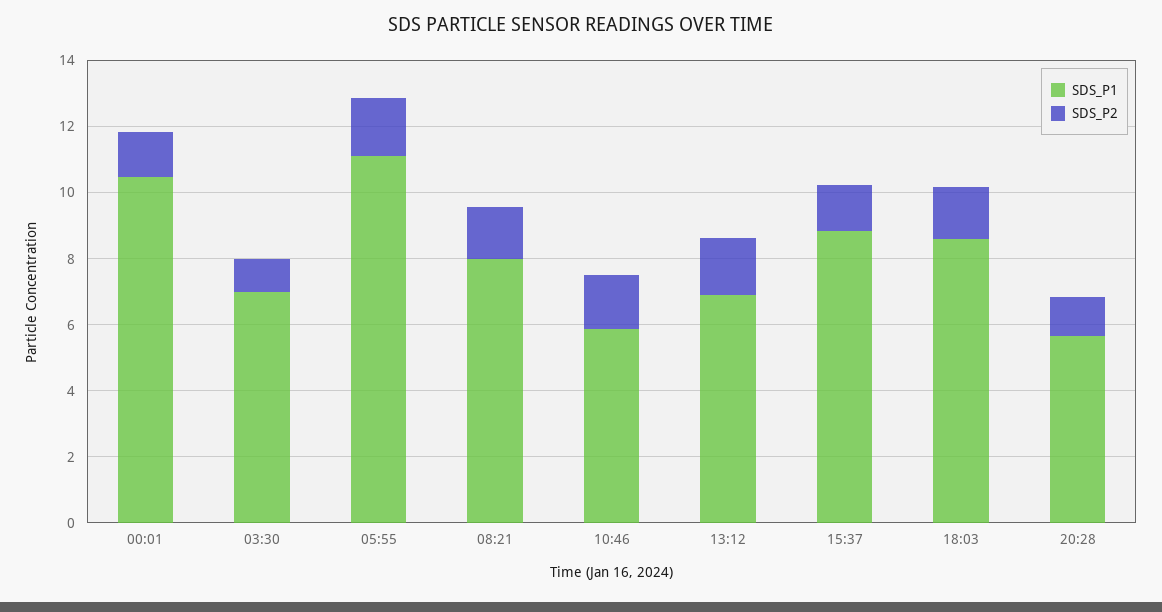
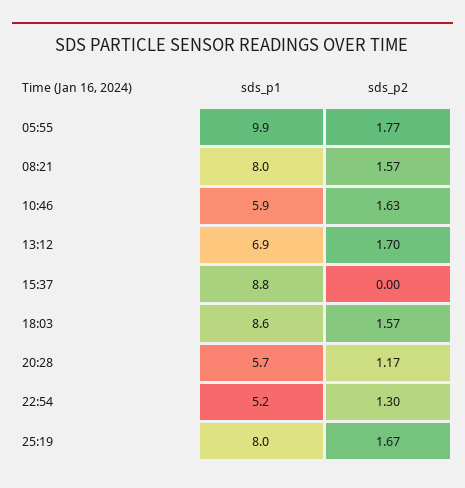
SDS_P1, 00:01: 10.5 -> none
SDS_P2, 00:01: 1.5 -> none
SDS_P1, 03:30: 7 -> none
SDS_P2, 03:30: 1 -> none
SDS_P1, 05:55: 11 -> 9.9
SDS_P2, 15:37: 1.5 -> 0
SDS_P1, 22:54: none -> 5.2
SDS_P2, 22:54: none -> 1.3
SDS_P1, 25:19: none -> 8
SDS_P2, 25:19: none -> 1.67

